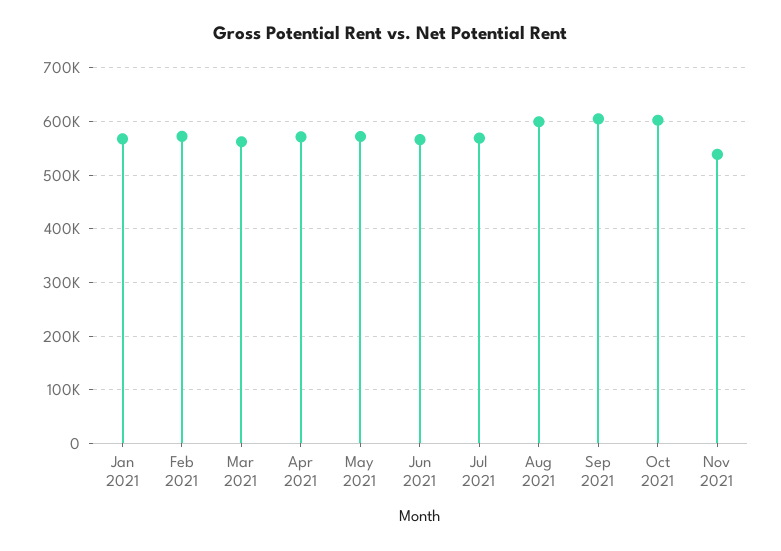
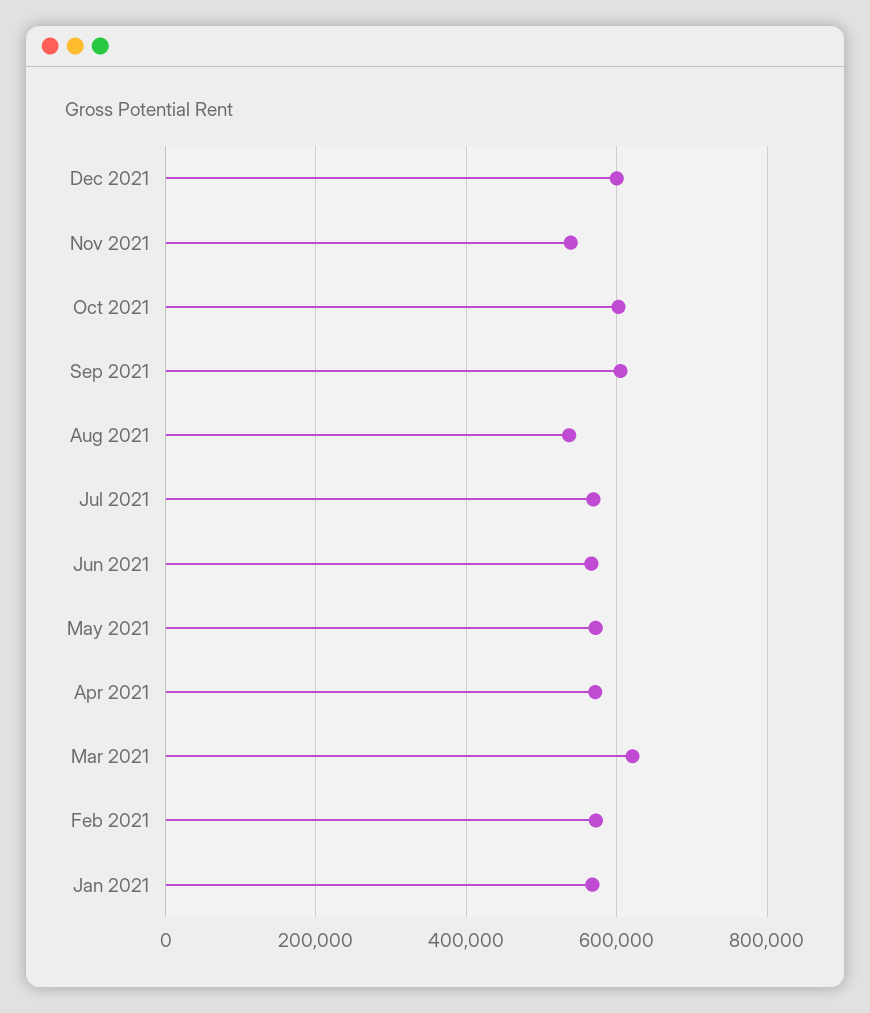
Mar 2021: 560000 -> 620000
Aug 2021: 600000 -> 540000
Dec 2021: none -> 600000

